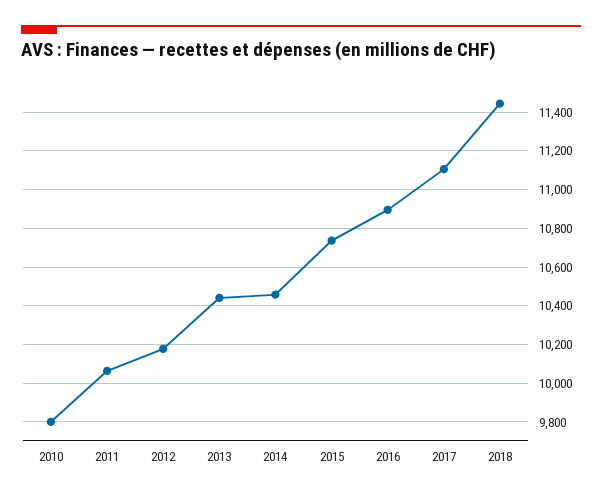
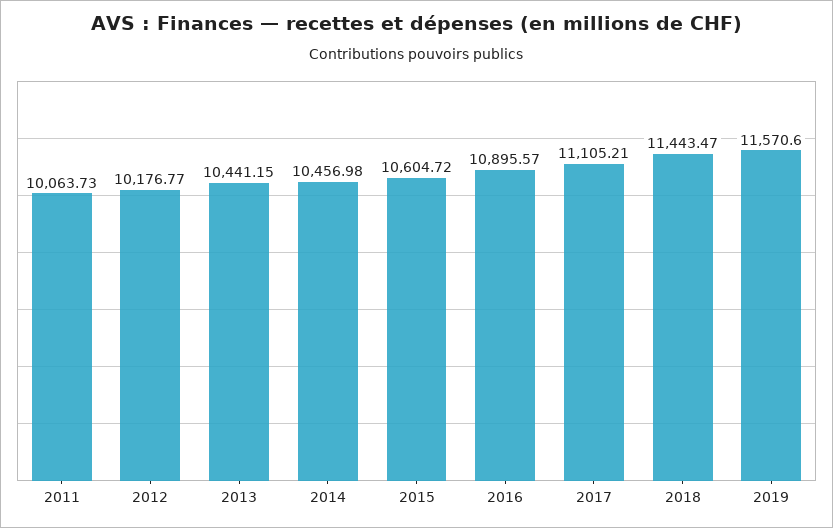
2010: 9800 -> none
2015: 10750 -> 10604.72
2019: none -> 11570.6

